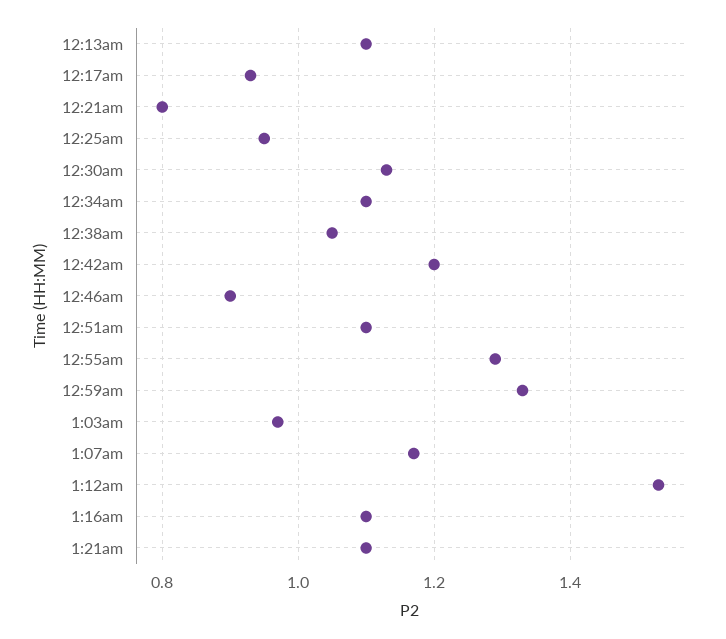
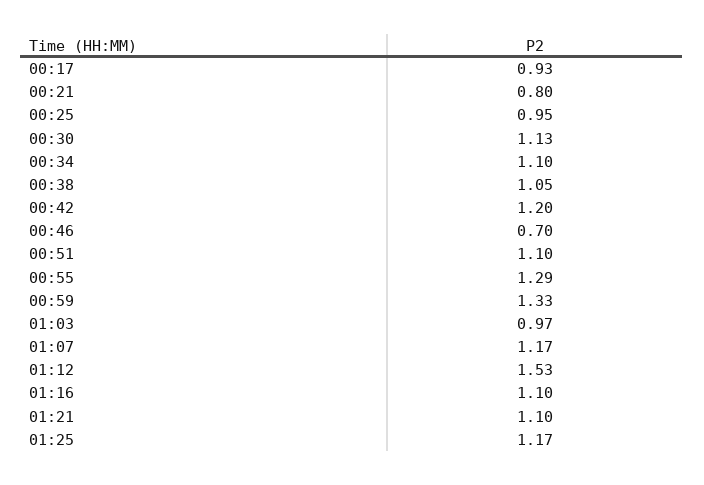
12:13am: 1.1 -> none
12:46am: 0.9 -> 0.7
01:25: none -> 1.17

